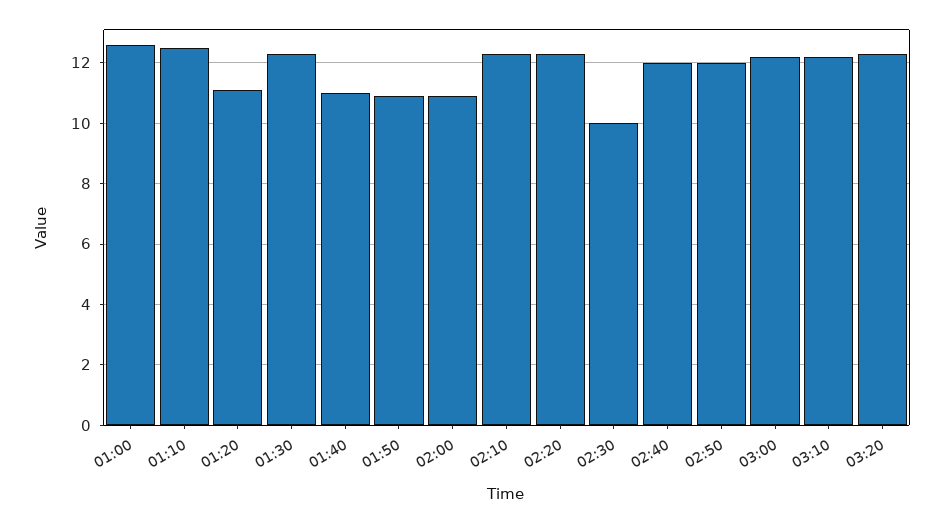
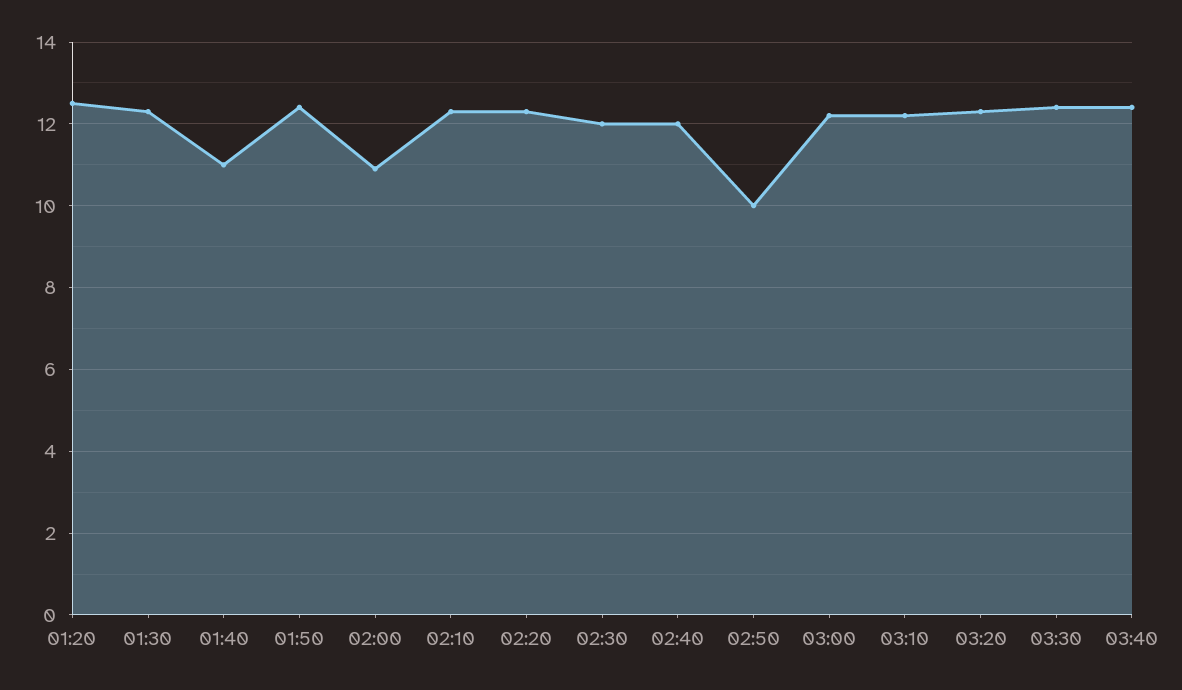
01:00: 12.5 -> none
01:10: 12.5 -> none
01:20: 11 -> 12.5
01:50: 11 -> 12.5
02:30: 10 -> 12
02:50: 12 -> 10
03:30: none -> 12.5
03:40: none -> 12.5

